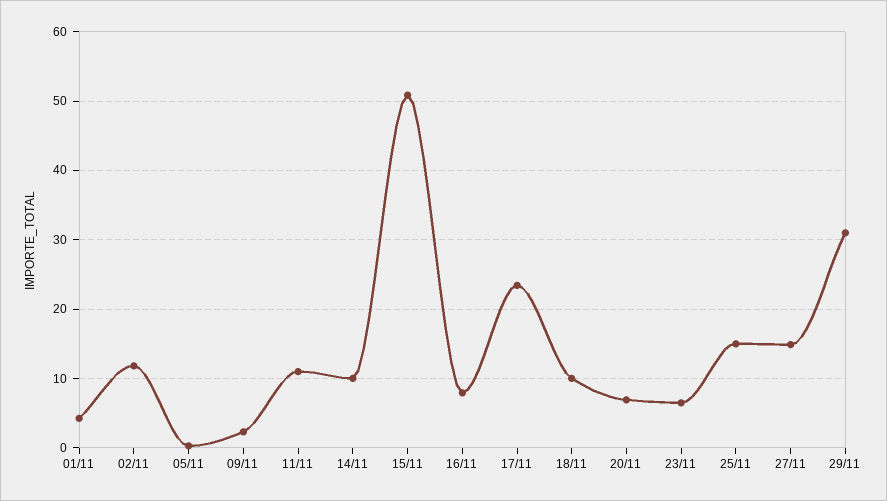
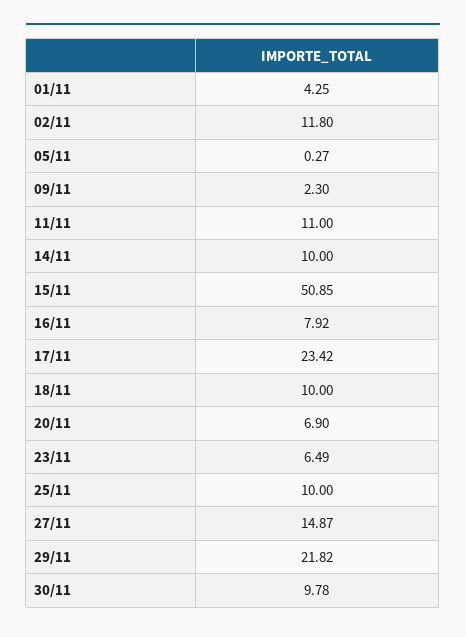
25/11: 15 -> 10
29/11: 31 -> 21.82
30/11: none -> 9.78

